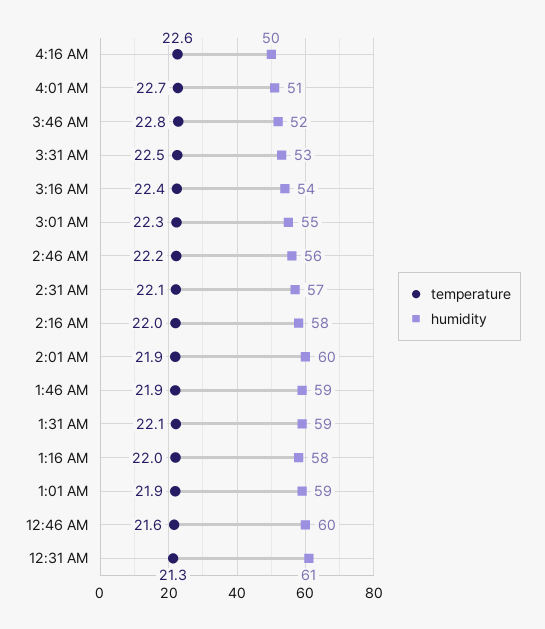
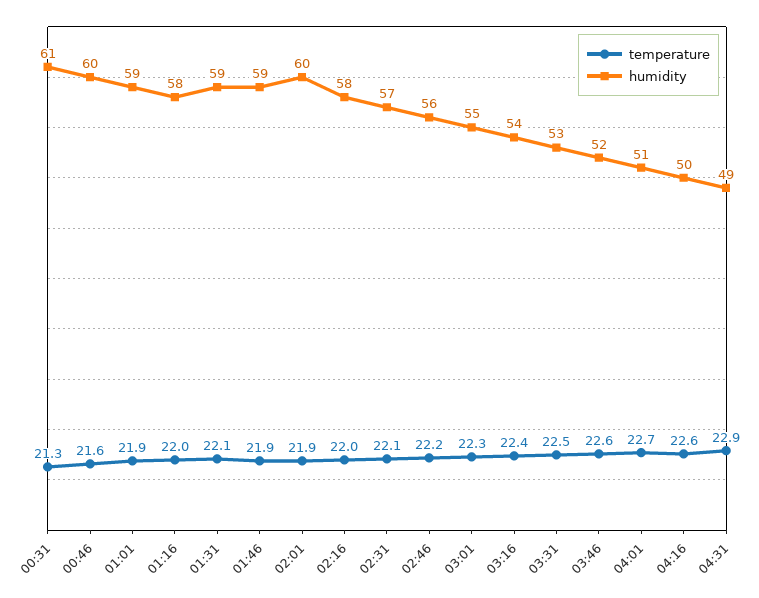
temperature, 3:46 AM: 22.8 -> 22.6
temperature, 04:31: none -> 22.9
humidity, 04:31: none -> 49

